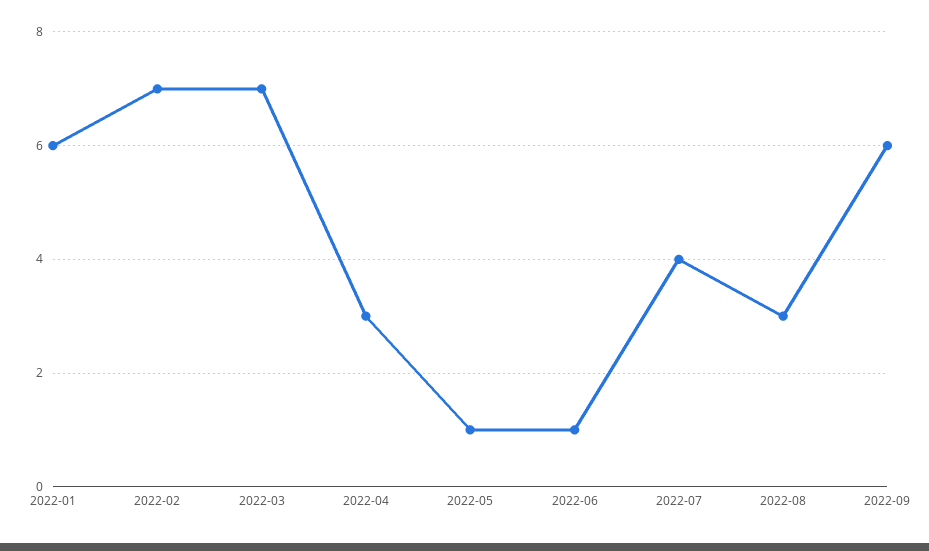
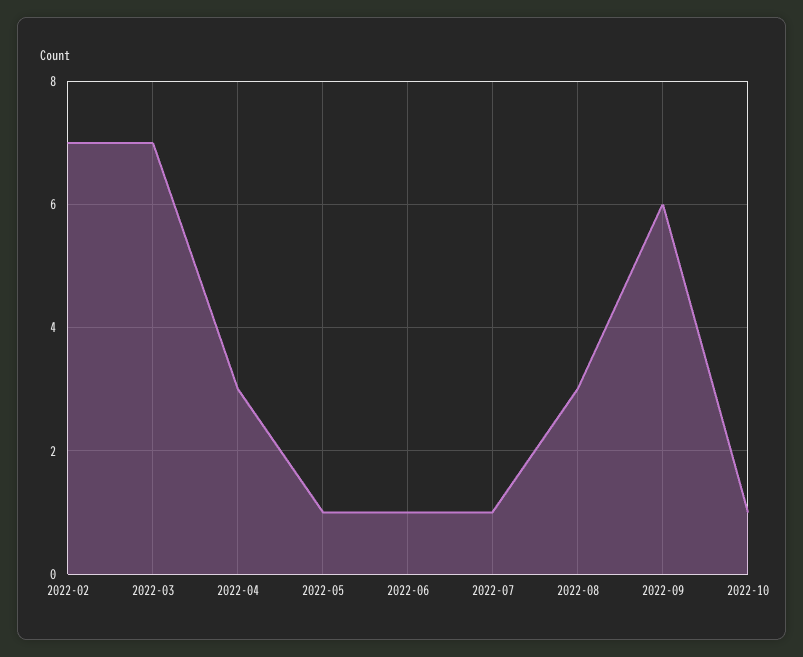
2022-01: 6 -> none
2022-07: 4 -> 1
2022-10: none -> 1

